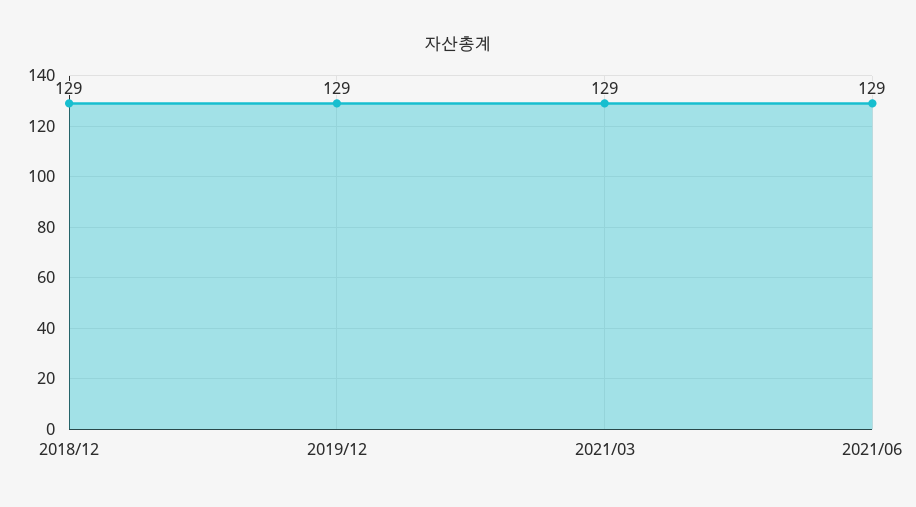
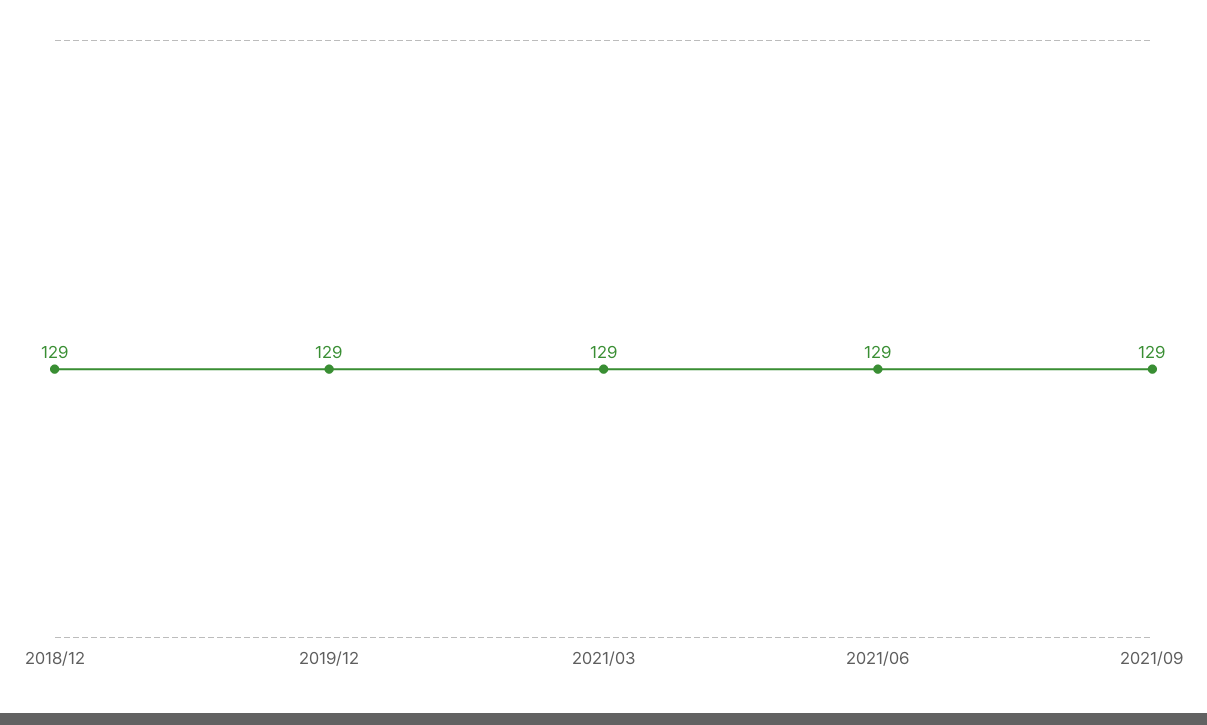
2021/09: none -> 129

